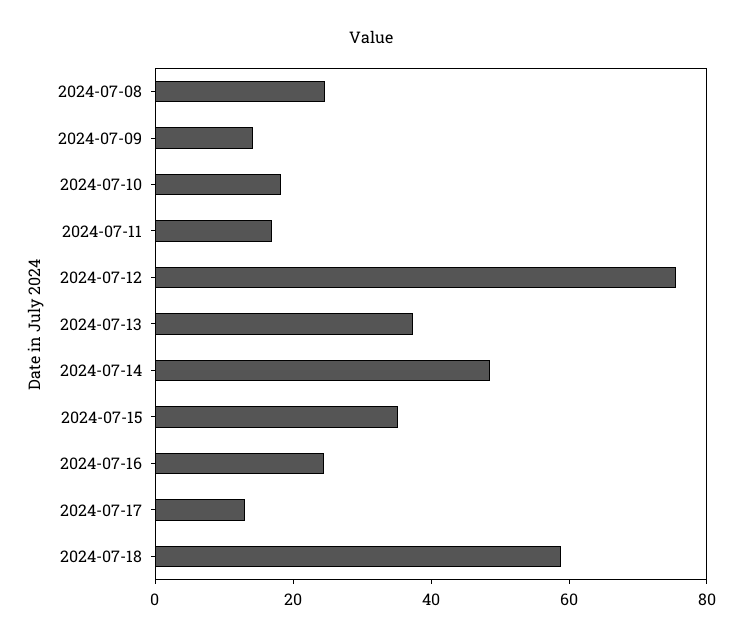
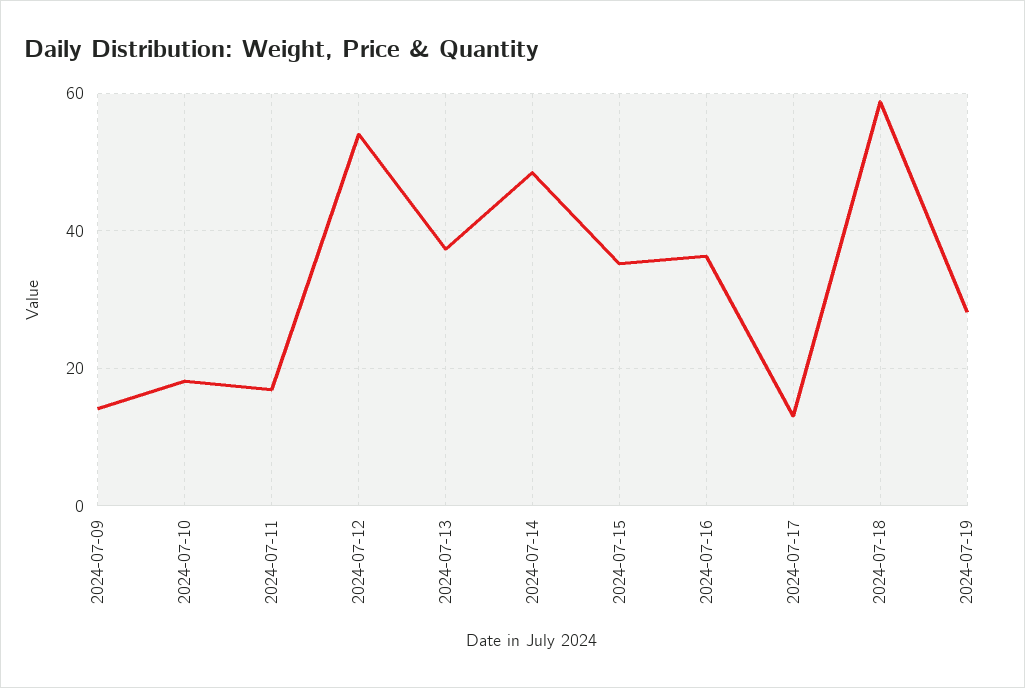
2024-07-08: 25 -> none
2024-07-12: 75 -> 54
2024-07-16: 25 -> 36
2024-07-19: none -> 28

